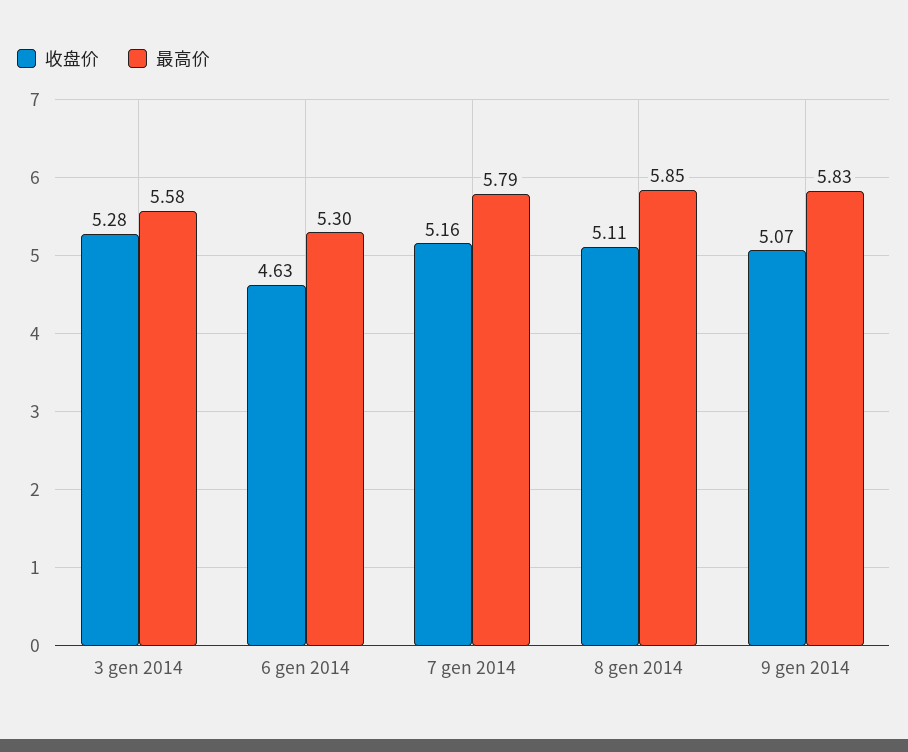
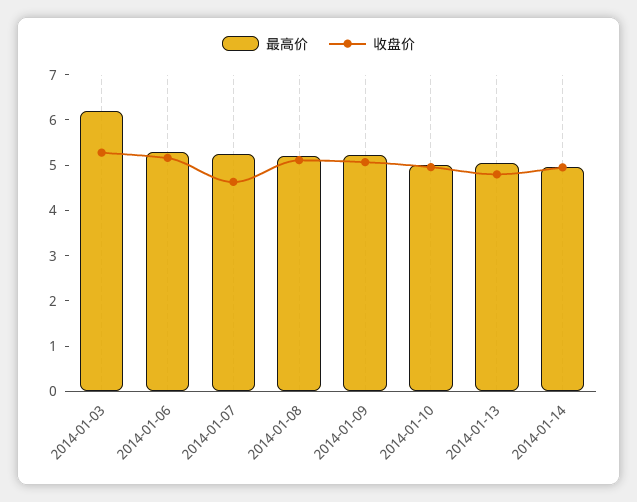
最高价, 3 gen 2014: 5.58 -> 6.2
收盘价, 6 gen 2014: 4.63 -> 5.2
收盘价, 7 gen 2014: 5.16 -> 4.6
最高价, 7 gen 2014: 5.79 -> 5.2
最高价, 8 gen 2014: 5.85 -> 5.2
最高价, 9 gen 2014: 5.83 -> 5.2
最高价, 2014-01-10: none -> 5
收盘价, 2014-01-10: none -> 5
最高价, 2014-01-13: none -> 5
收盘价, 2014-01-13: none -> 4.8
最高价, 2014-01-14: none -> 5
收盘价, 2014-01-14: none -> 5

